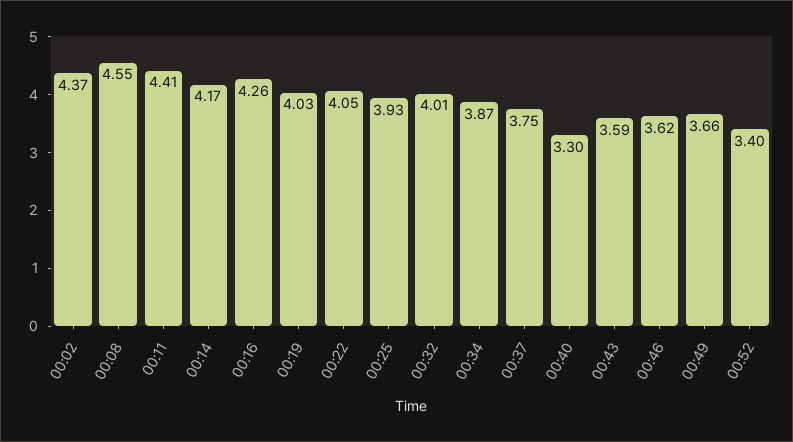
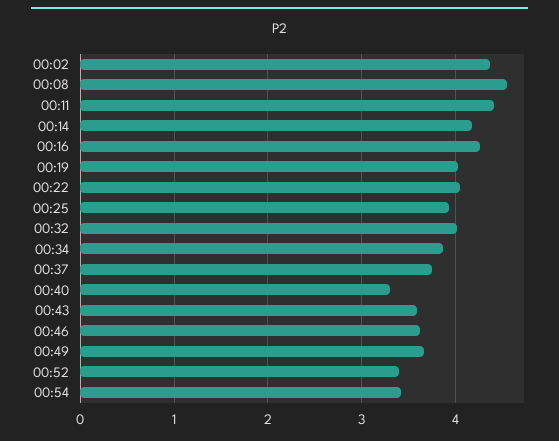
00:54: none -> 3.4

